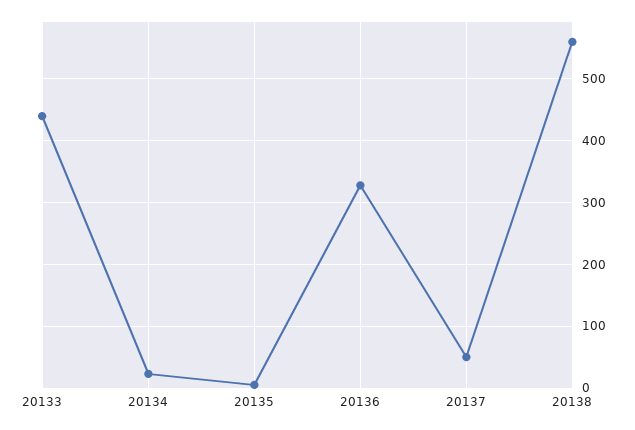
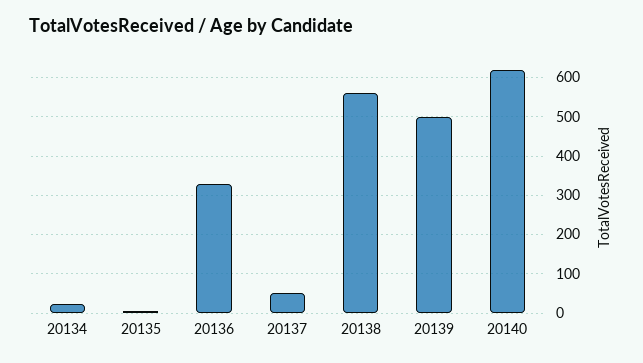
20133: 440 -> none
20139: none -> 500
20140: none -> 620

